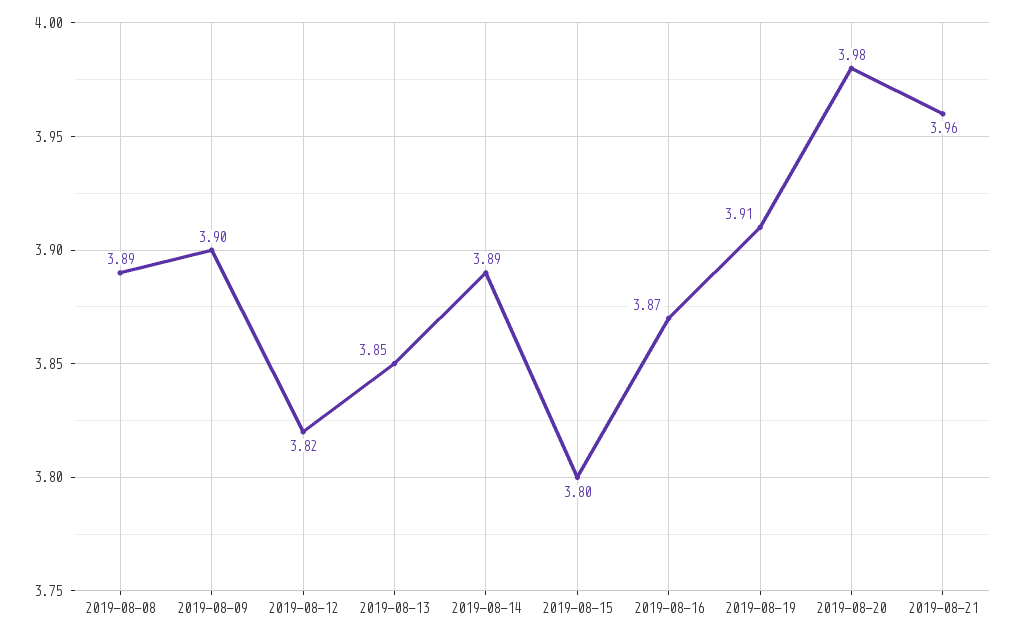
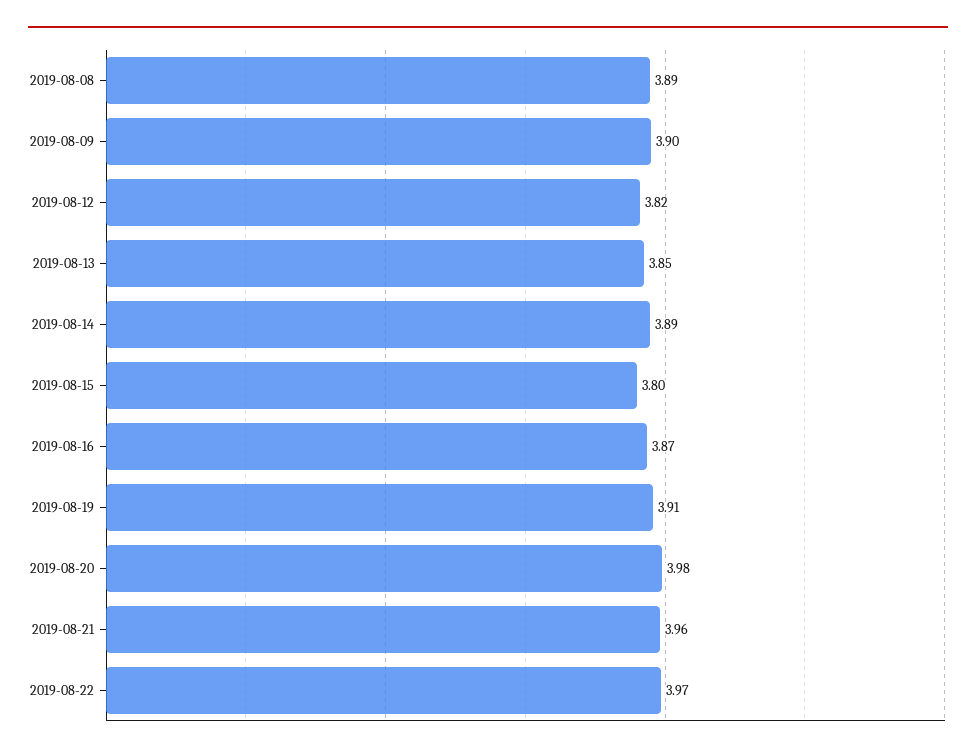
2019-08-22: none -> 3.97

